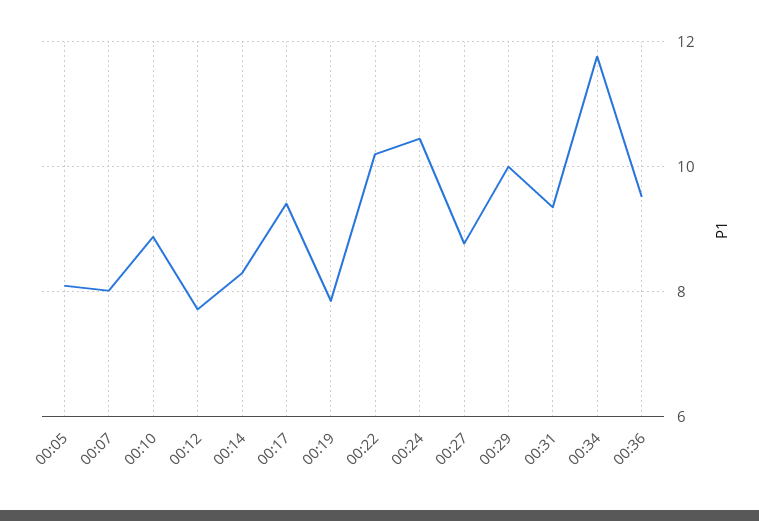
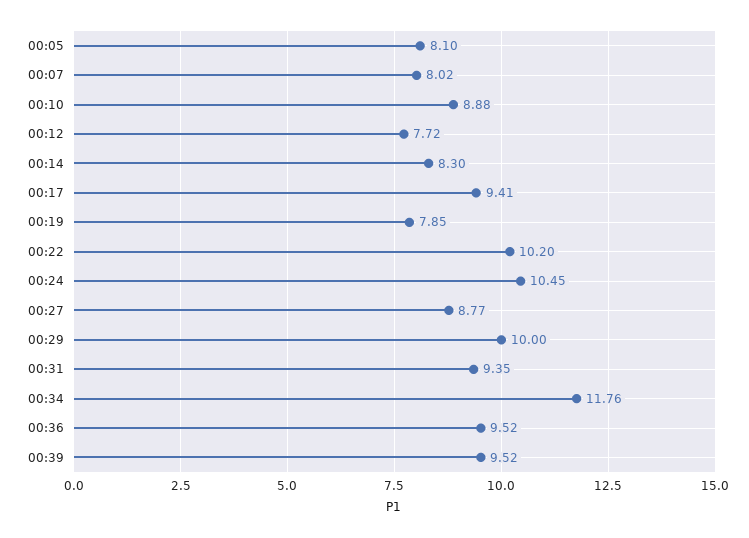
00:39: none -> 9.52

